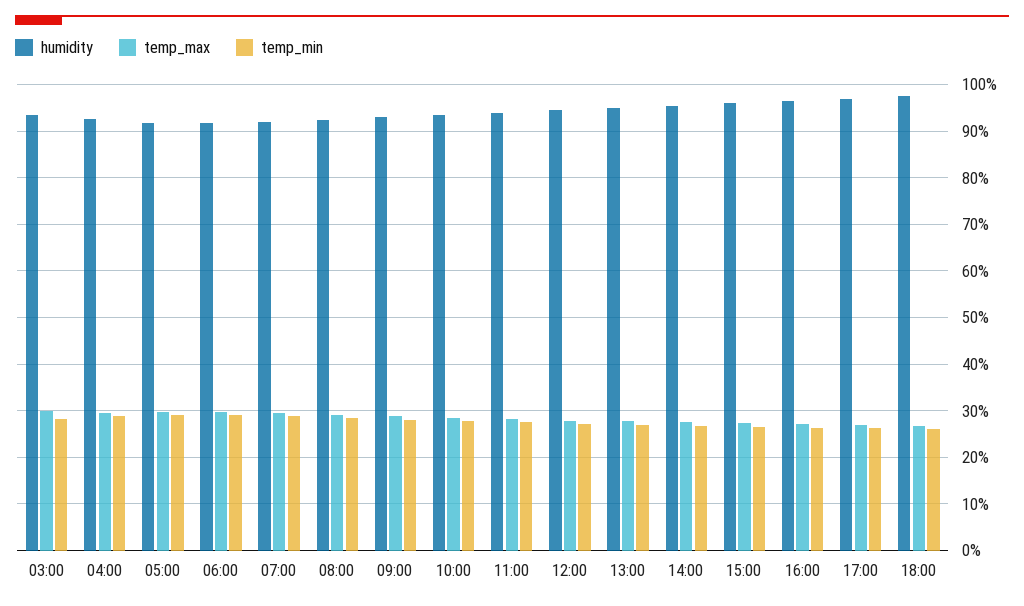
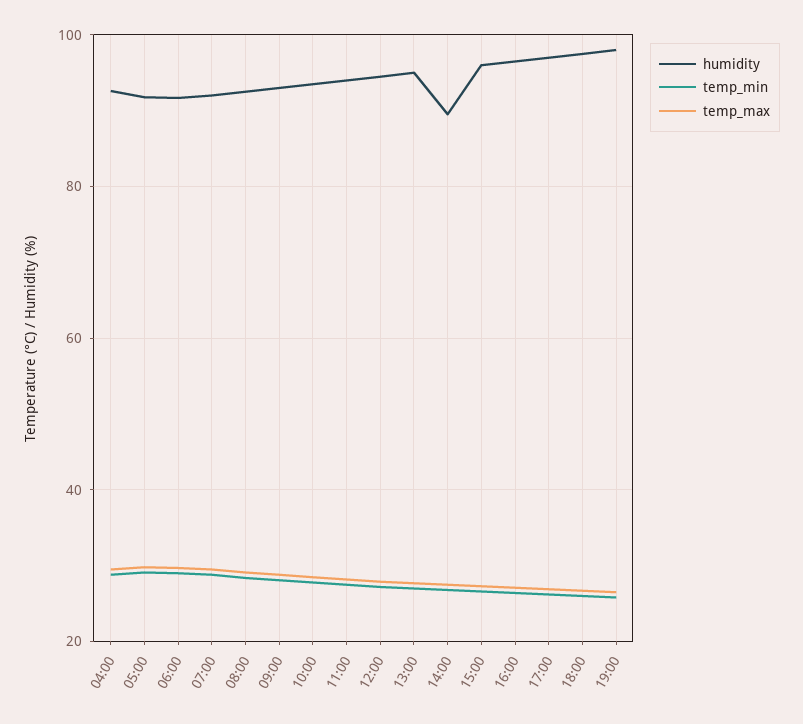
humidity, 03:00: 94 -> none
temp_max, 03:00: 30 -> none
temp_min, 03:00: 28 -> none
humidity, 14:00: 96 -> 90
humidity, 19:00: none -> 98
temp_min, 19:00: none -> 26
temp_max, 19:00: none -> 26

